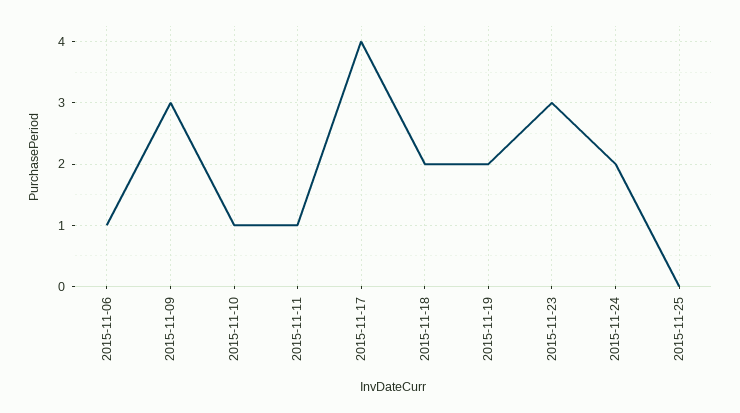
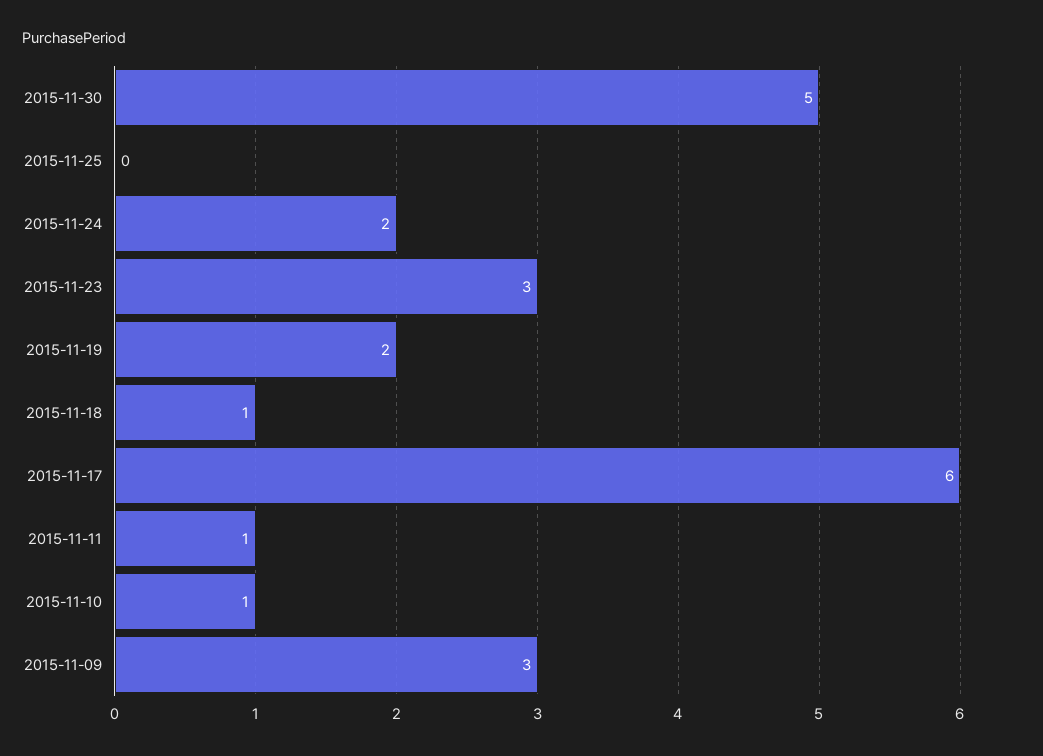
2015-11-06: 1 -> none
2015-11-17: 4 -> 6
2015-11-18: 2 -> 1
2015-11-30: none -> 5

